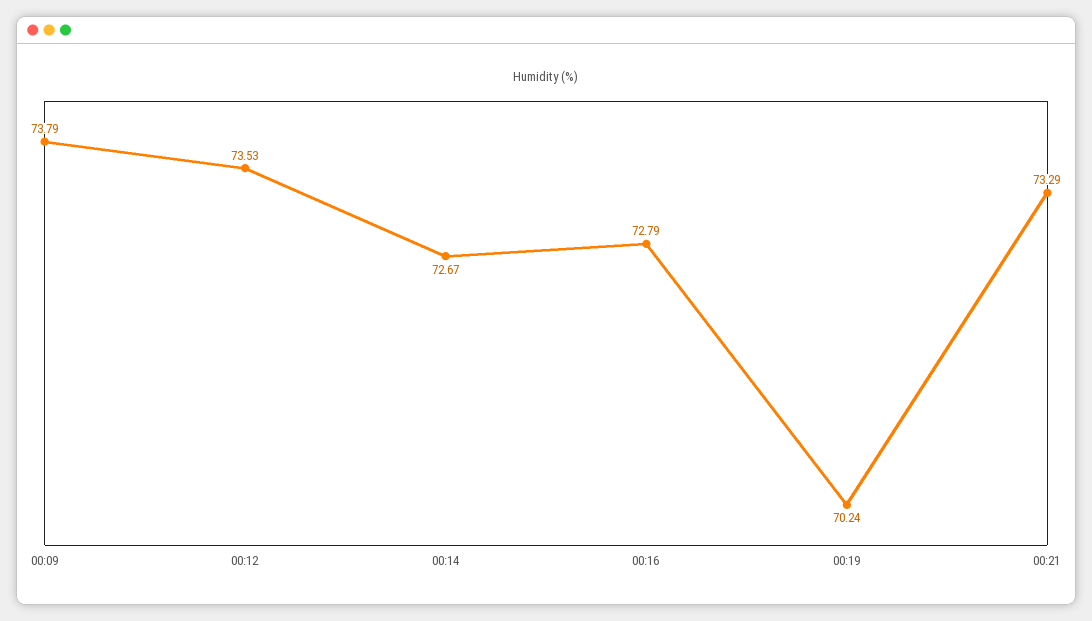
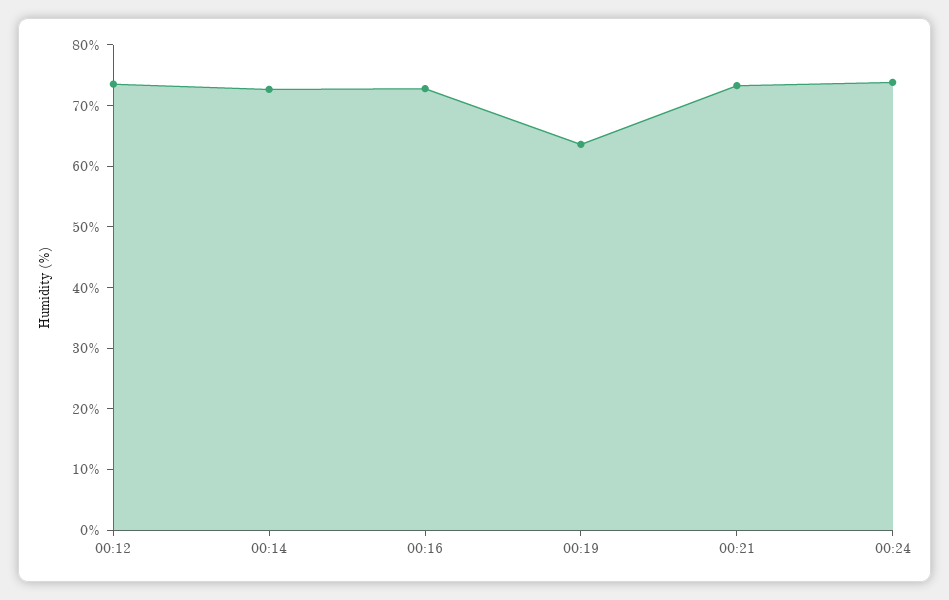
00:09: 73.79 -> none
00:19: 70.24 -> 64
00:24: none -> 74

